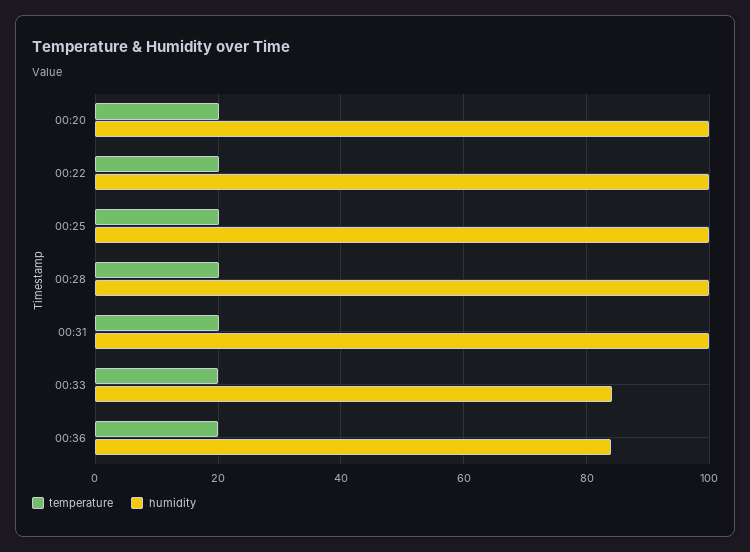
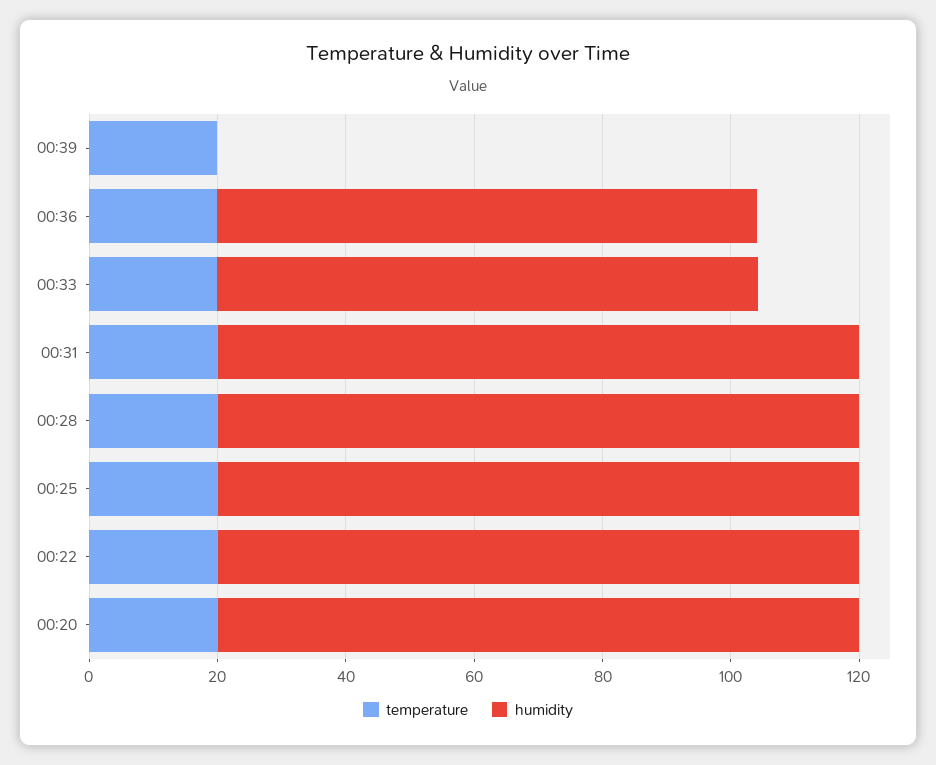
temperature, 00:39: none -> 20
humidity, 00:39: none -> 0

